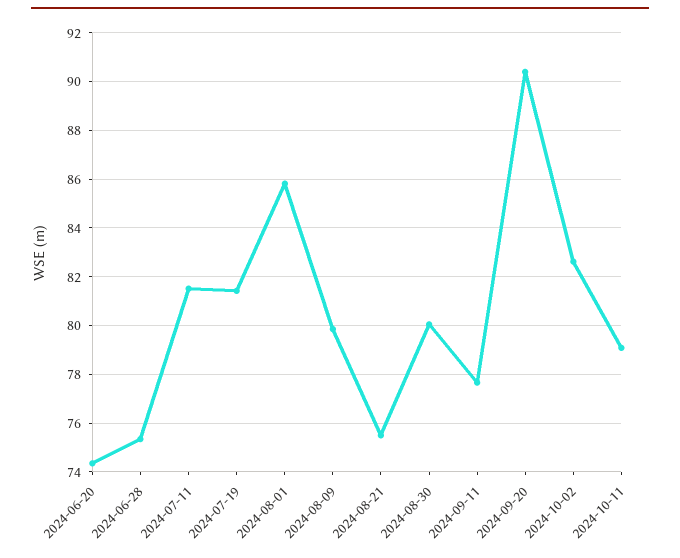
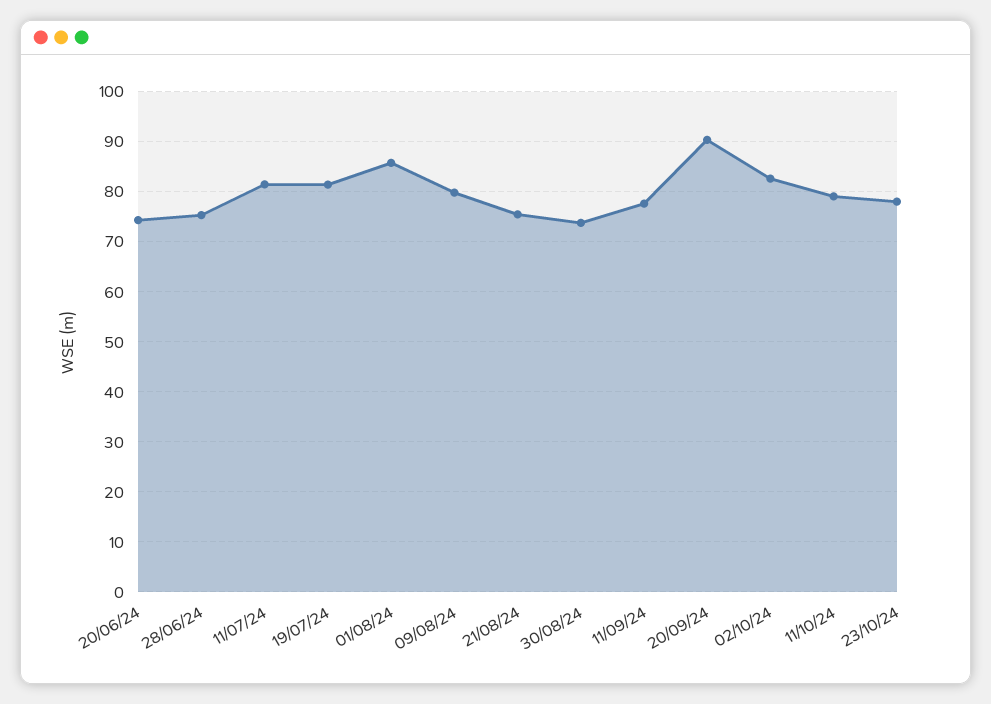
2024-08-30: 80 -> 74
23/10/24: none -> 78

